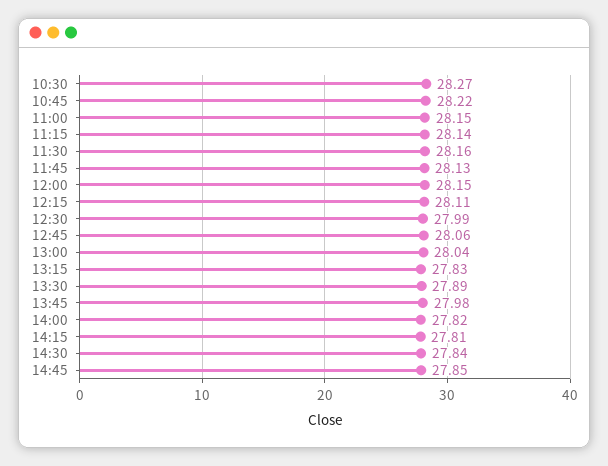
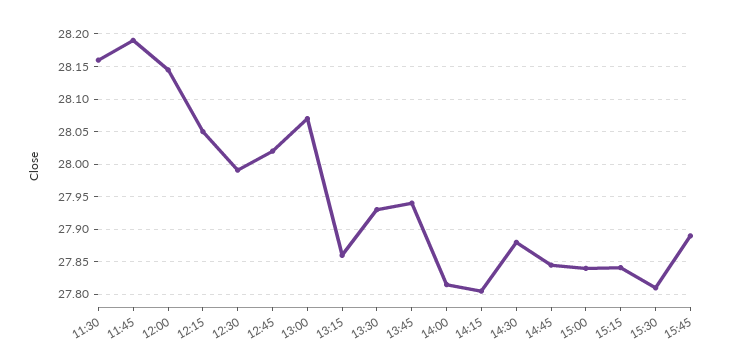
10:30: 28.27 -> none
10:45: 28.22 -> none
11:00: 28.15 -> none
11:15: 28.14 -> none
11:45: 28.13 -> 28.19
12:15: 28.11 -> 28.05
12:45: 28.06 -> 28.02
13:00: 28.04 -> 28.07
13:15: 27.83 -> 27.86
13:30: 27.89 -> 27.93
13:45: 27.98 -> 27.94
14:30: 27.84 -> 27.88
15:00: none -> 27.84
15:15: none -> 27.84
15:30: none -> 27.81
15:45: none -> 27.89

